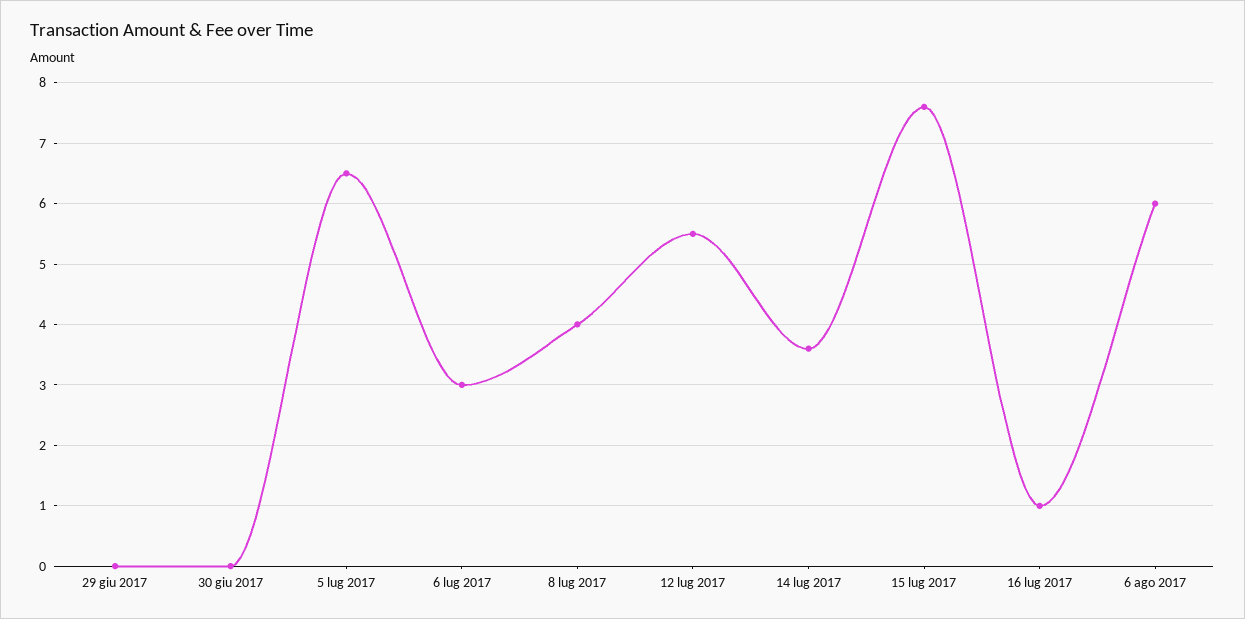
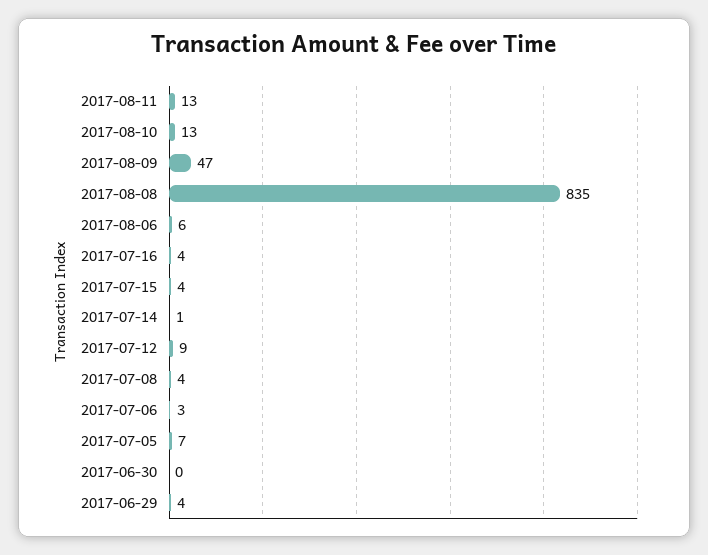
29 giu 2017: 0 -> 4
12 lug 2017: 5.5 -> 9
14 lug 2017: 3.6 -> 1
15 lug 2017: 7.6 -> 4
16 lug 2017: 1 -> 4
2017-08-11: none -> 13
2017-08-10: none -> 13
2017-08-09: none -> 47
2017-08-08: none -> 835

